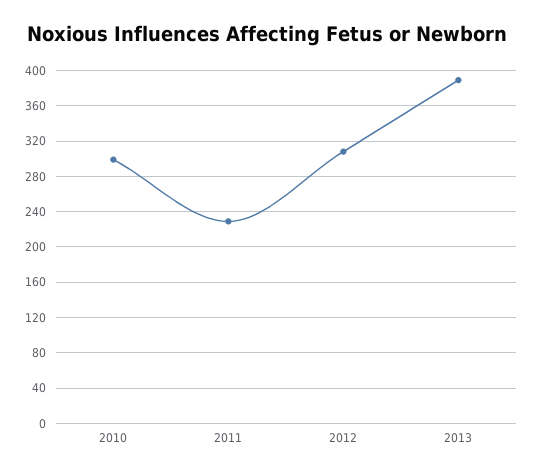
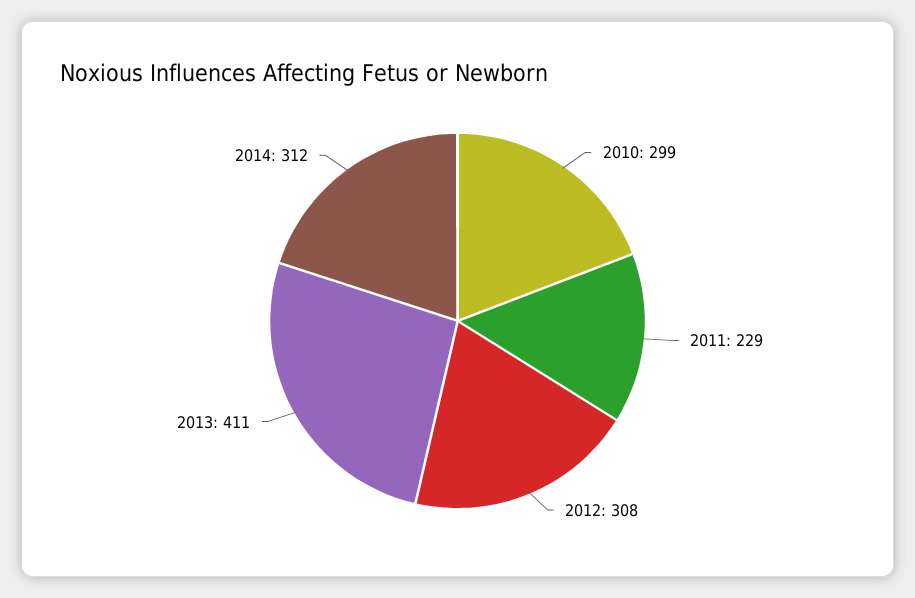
2013: 390 -> 411
2014: none -> 312

